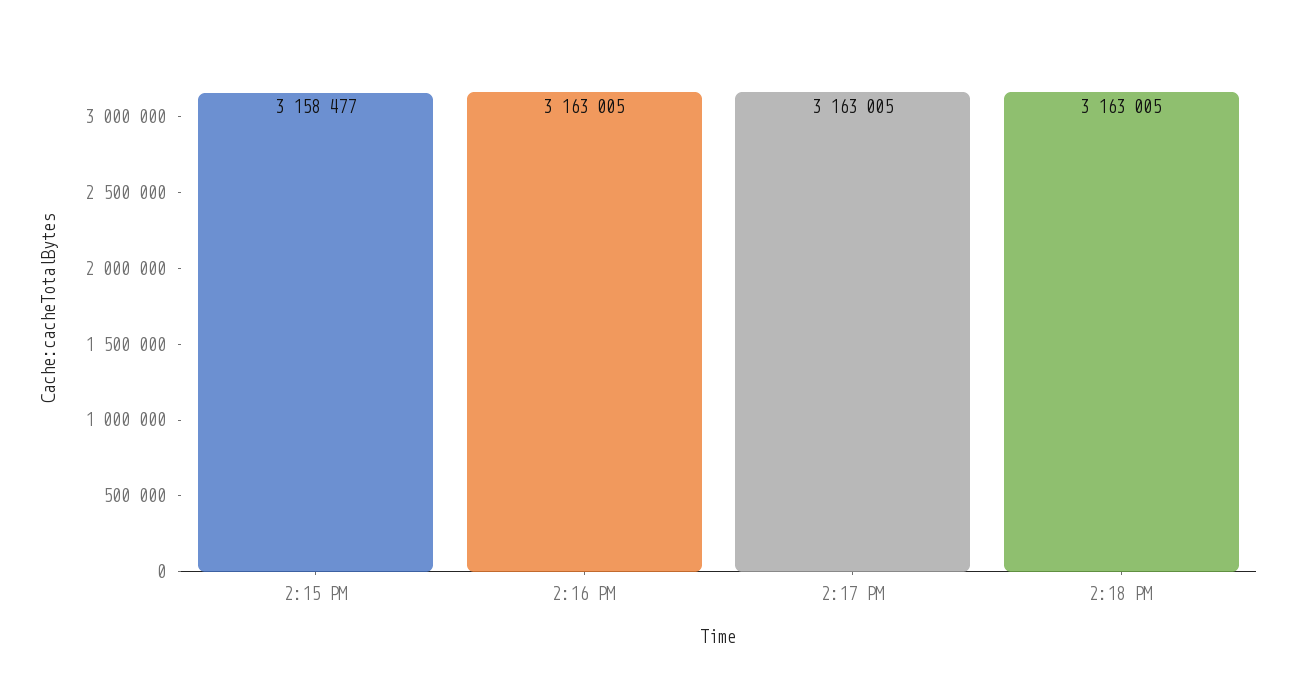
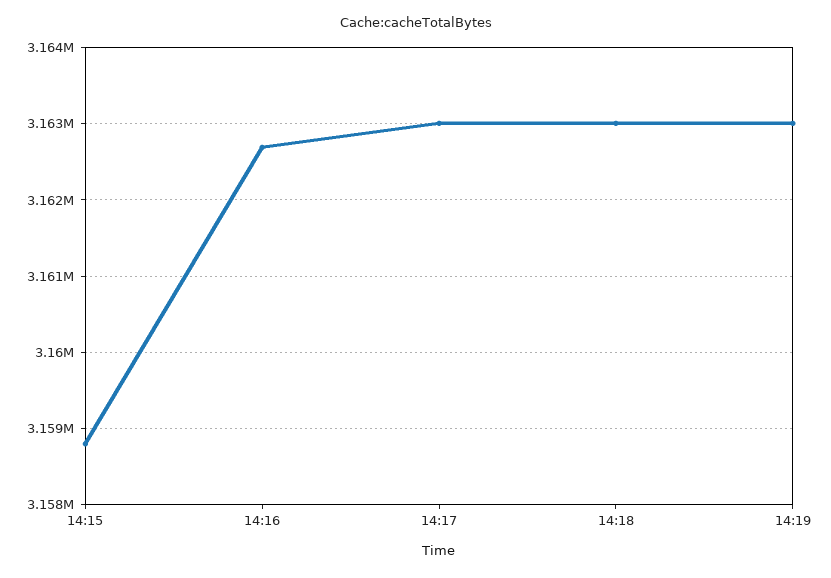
2:15 PM: 3158477 -> 3158800
2:16 PM: 3163005 -> 3162700
14:19: none -> 3163000

